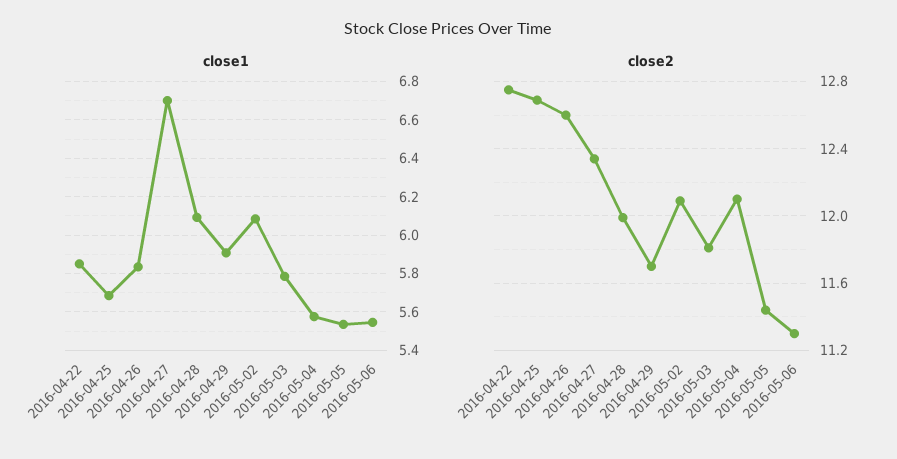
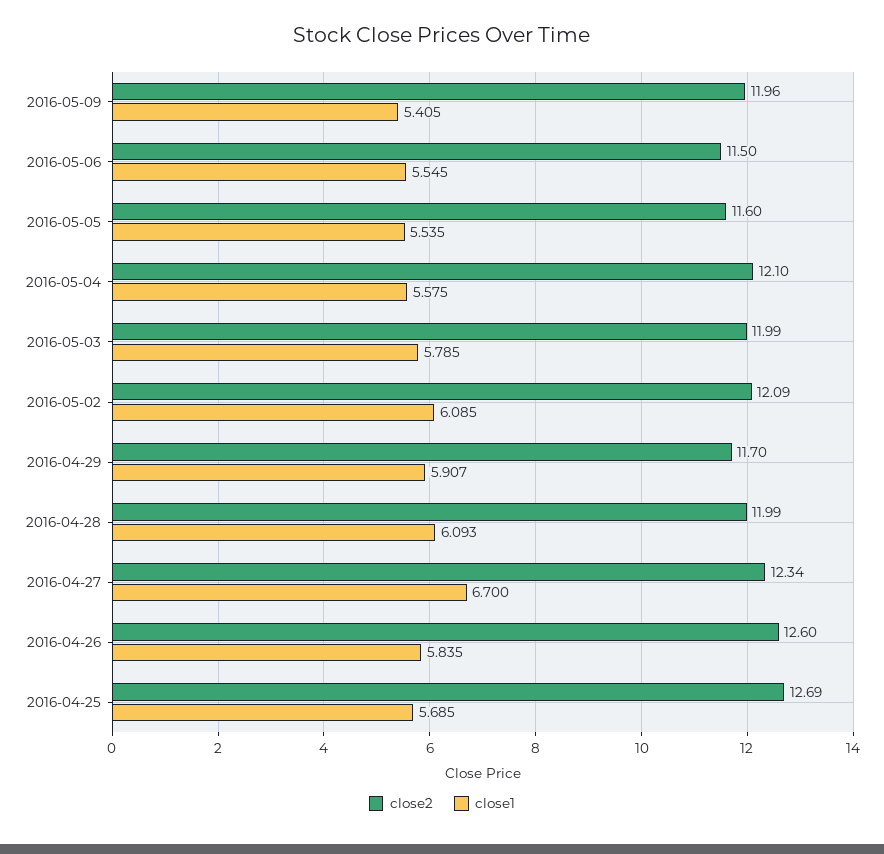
close1, 2016-04-22: 5.85 -> none
close2, 2016-04-22: 12.75 -> none
close2, 2016-05-03: 11.8 -> 11.99
close2, 2016-05-05: 11.45 -> 11.6
close2, 2016-05-06: 11.3 -> 11.5
close2, 2016-05-09: none -> 11.96
close1, 2016-05-09: none -> 5.405

